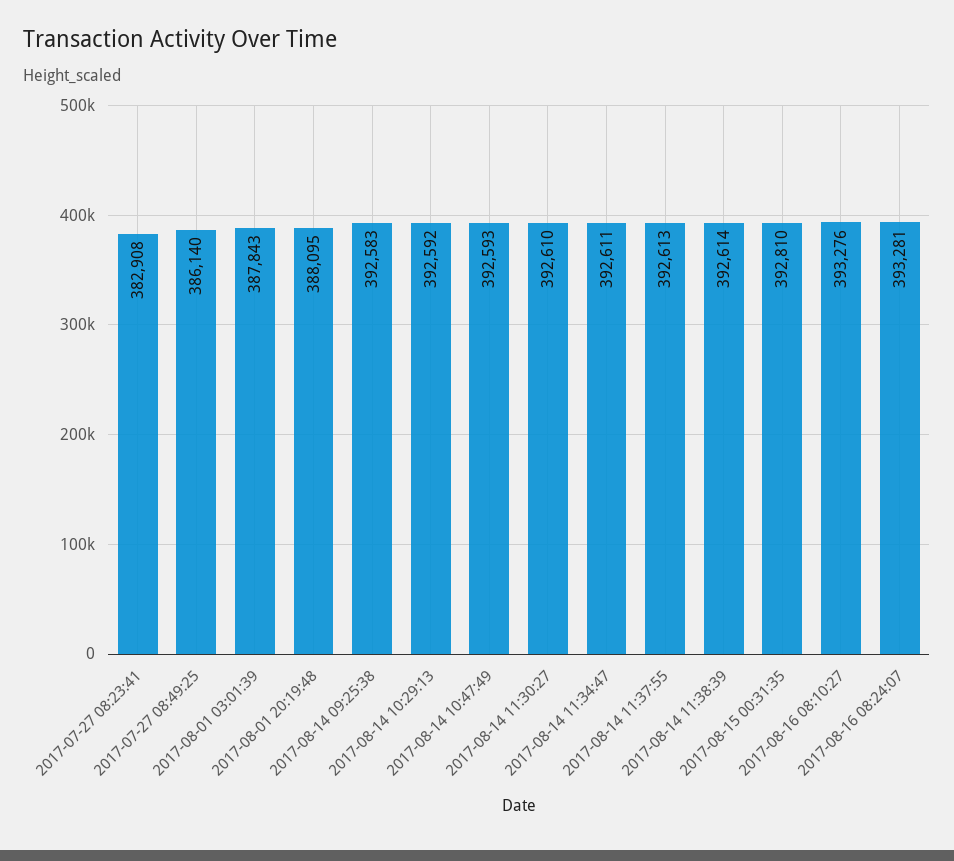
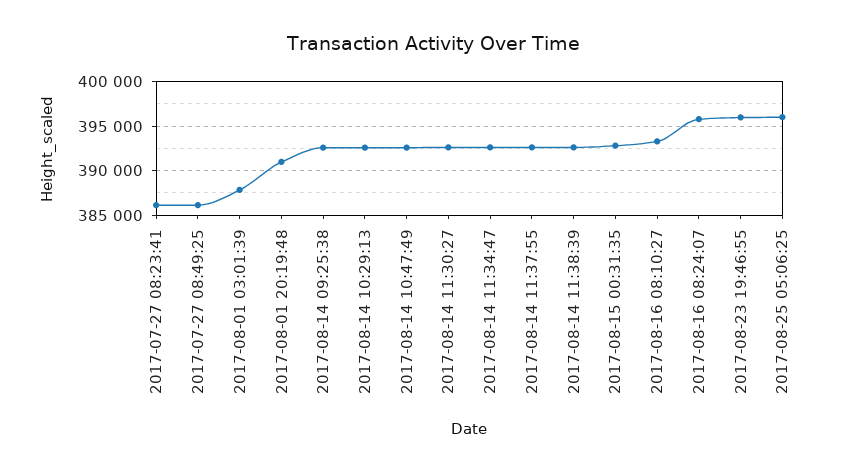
2017-07-27 08:23:41: 382908 -> 386000
2017-08-01 20:19:48: 388095 -> 391000
2017-08-16 08:24:07: 393281 -> 396000
2017-08-23 19:46:55: none -> 396000
2017-08-25 05:06:25: none -> 396000

